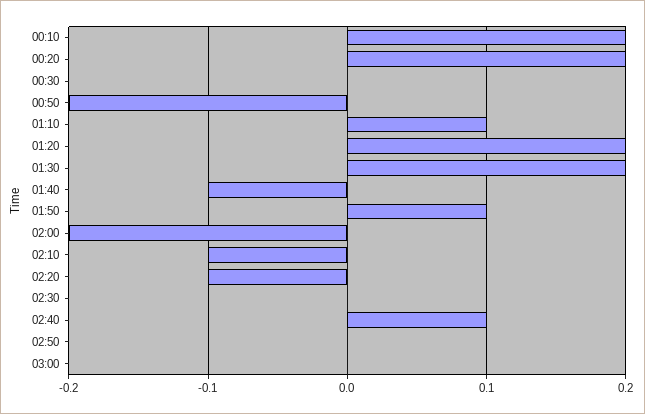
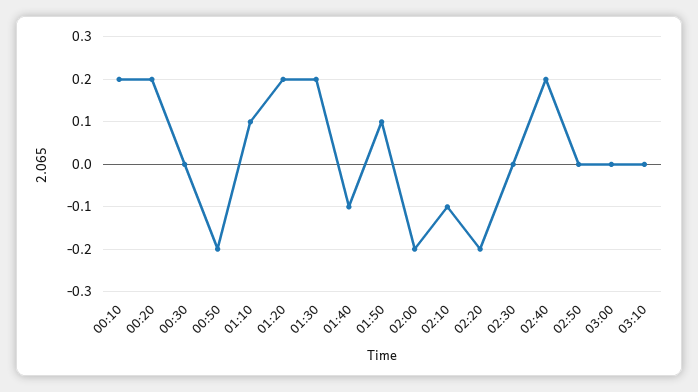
02:20: -0.1 -> -0.2
02:40: 0.1 -> 0.2
03:10: none -> 0

